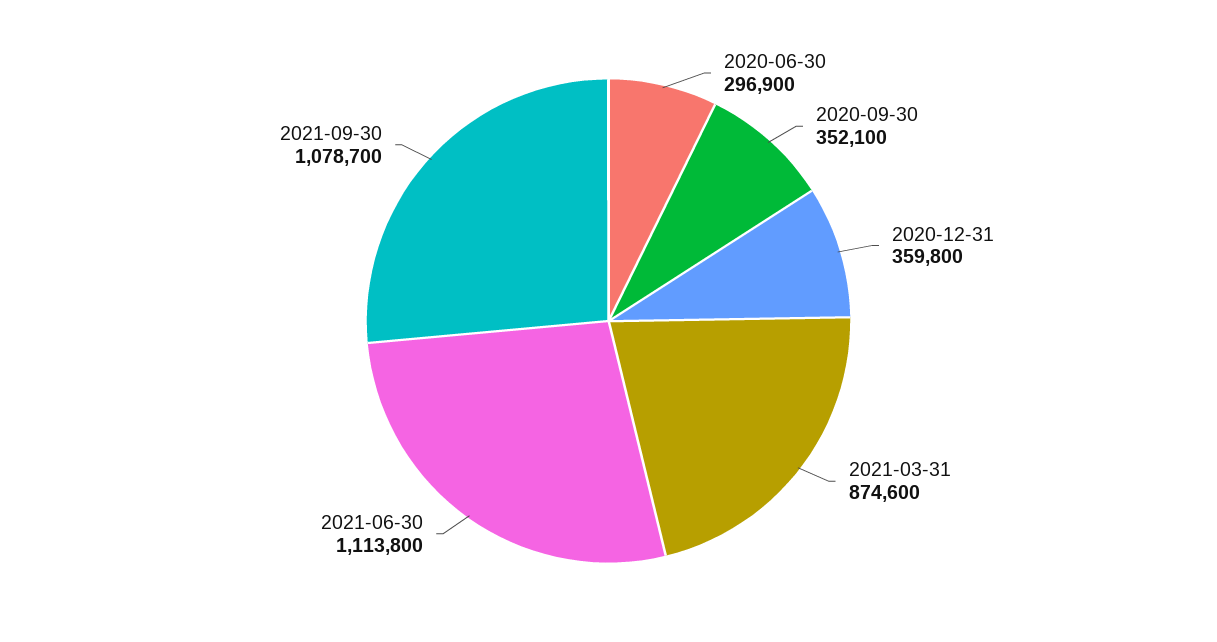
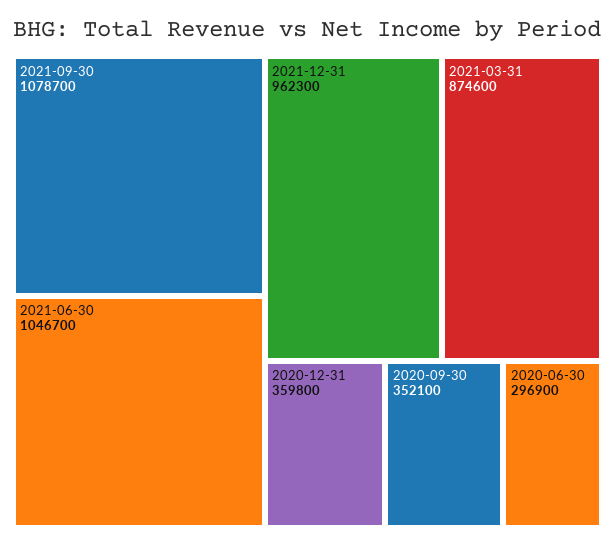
2021-06-30: 1113800 -> 1046700
2021-12-31: none -> 962300

